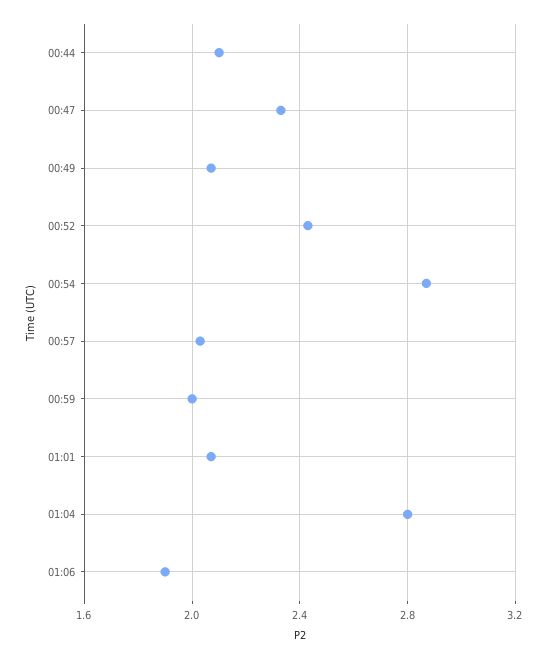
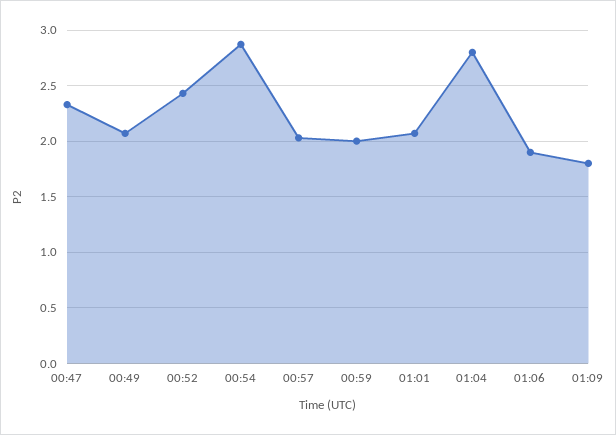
00:44: 2.1 -> none
01:09: none -> 1.8

